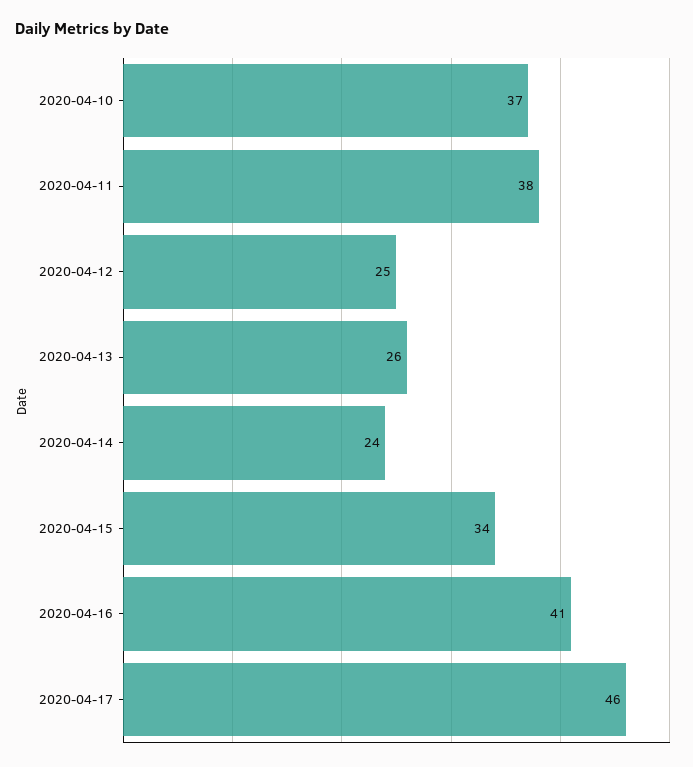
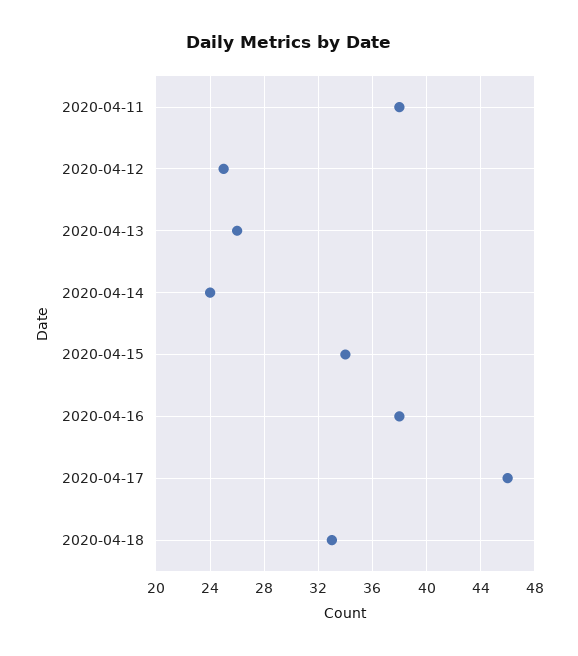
2020-04-10: 37 -> none
2020-04-16: 41 -> 38
2020-04-18: none -> 33

